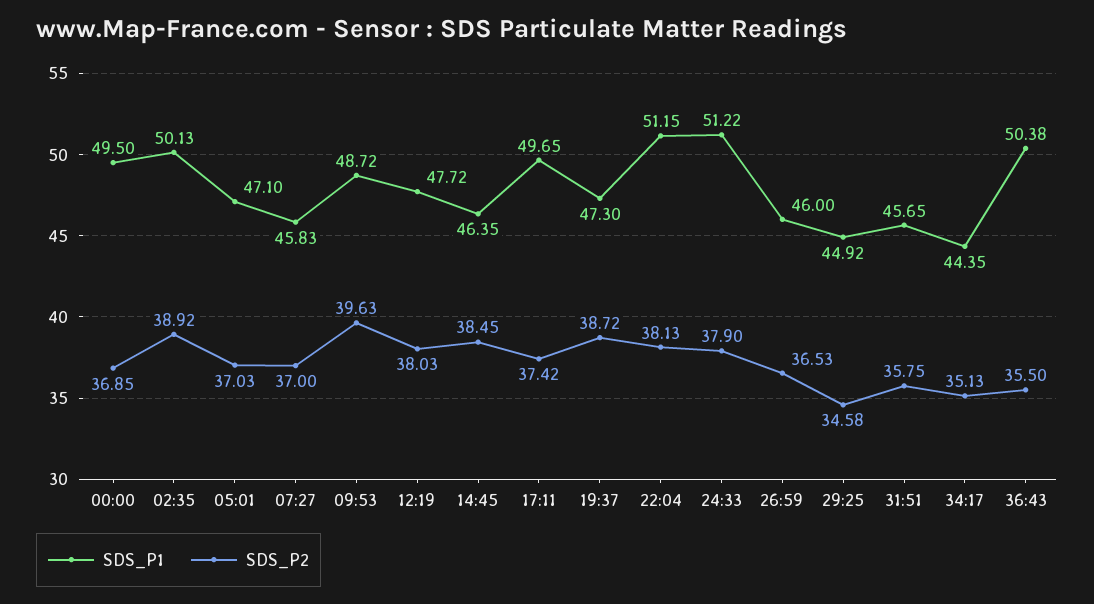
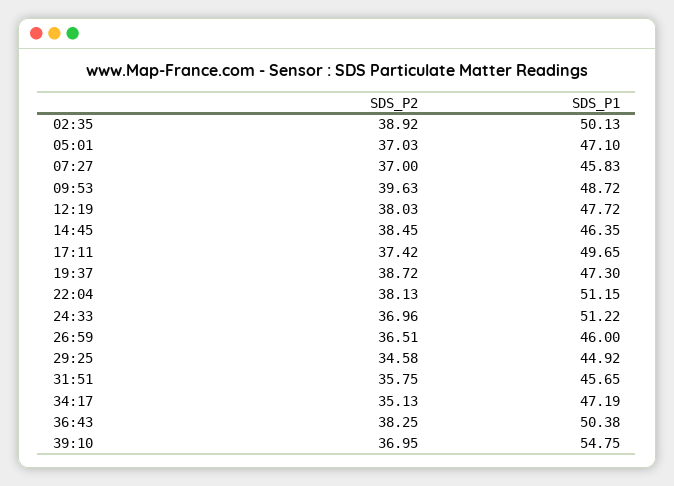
SDS_P1, 00:00: 49.5 -> none
SDS_P2, 00:00: 36.85 -> none
SDS_P2, 24:33: 37.9 -> 36.96
SDS_P2, 26:59: 36.53 -> 36.51
SDS_P1, 34:17: 44.35 -> 47.19
SDS_P2, 36:43: 35.5 -> 38.25
SDS_P2, 39:10: none -> 36.95
SDS_P1, 39:10: none -> 54.75

